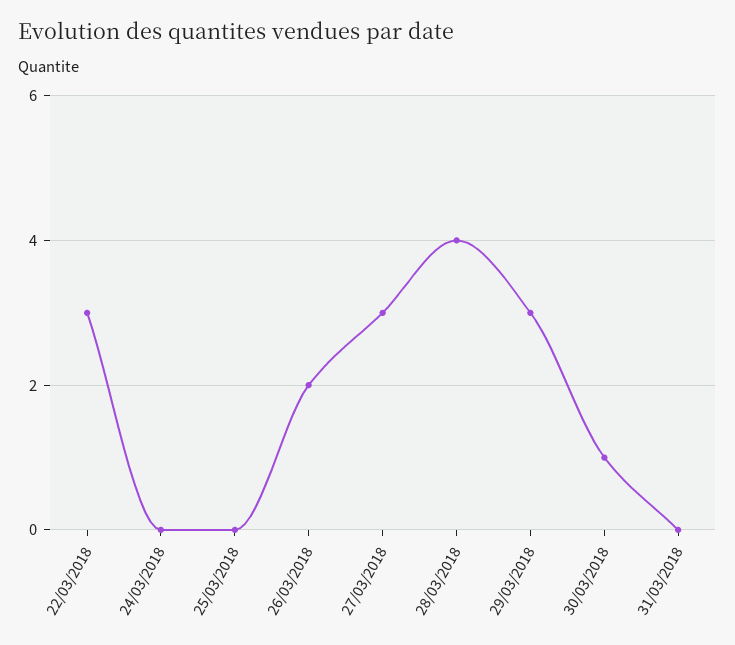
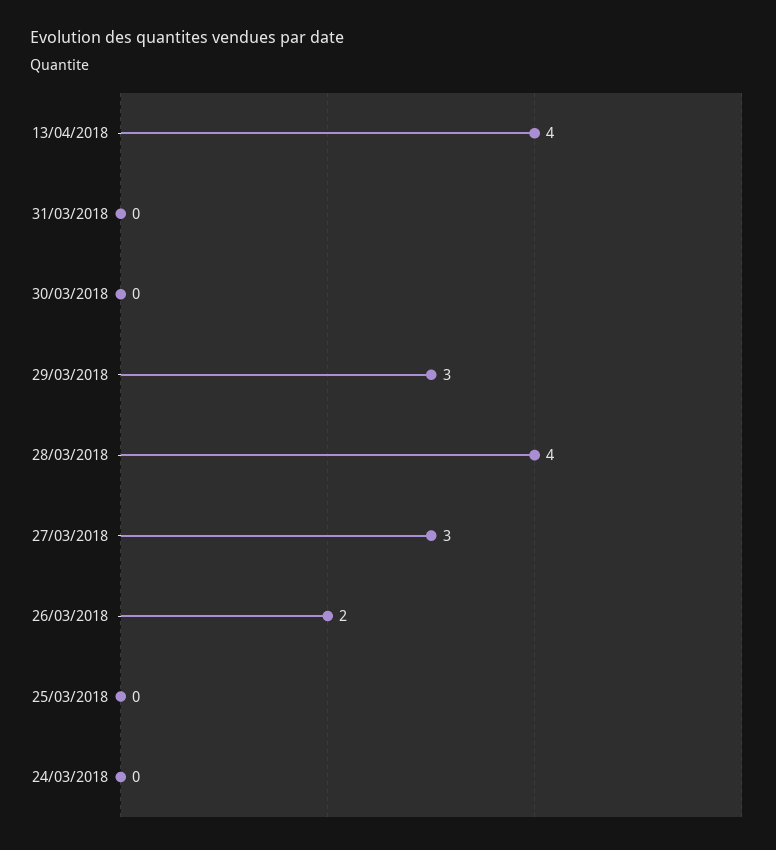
22/03/2018: 3 -> none
30/03/2018: 1 -> 0
13/04/2018: none -> 4

